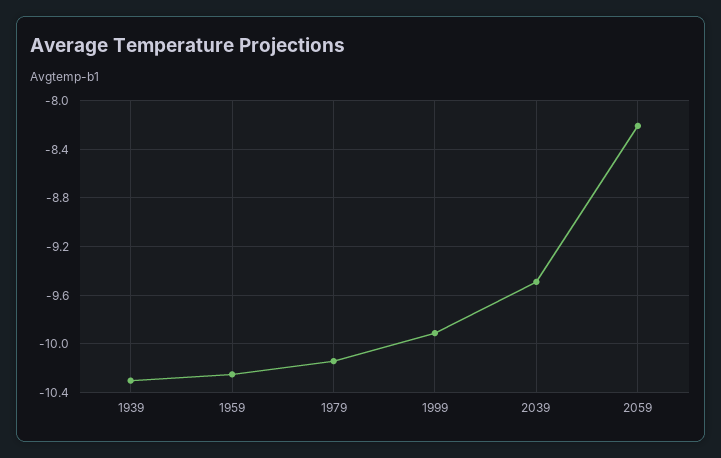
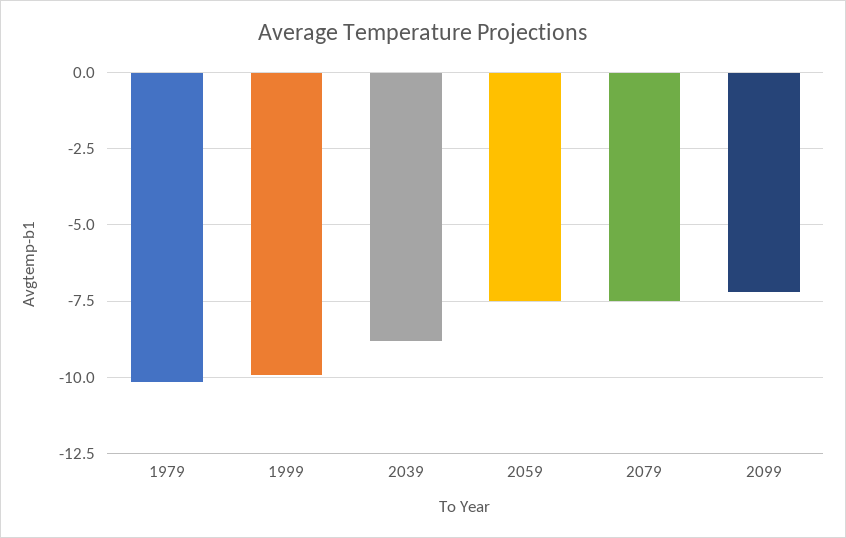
1939: -10.3 -> none
1959: -10.25 -> none
2039: -9.5 -> -8.75
2059: -8.2 -> -7.5
2079: none -> -7.5
2099: none -> -7.25

